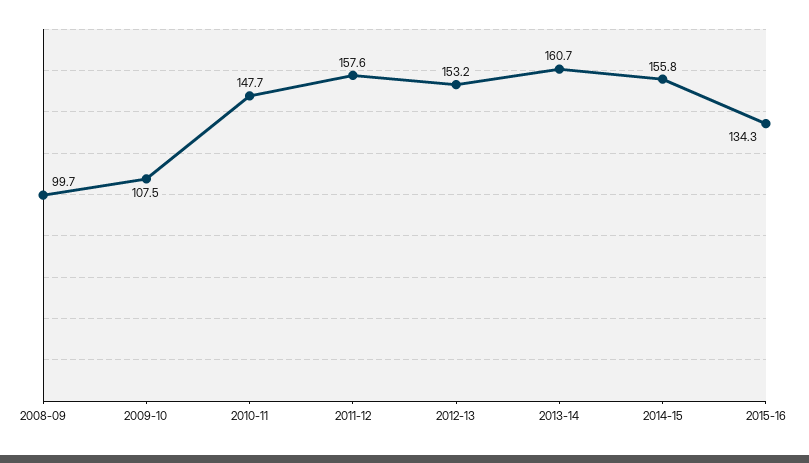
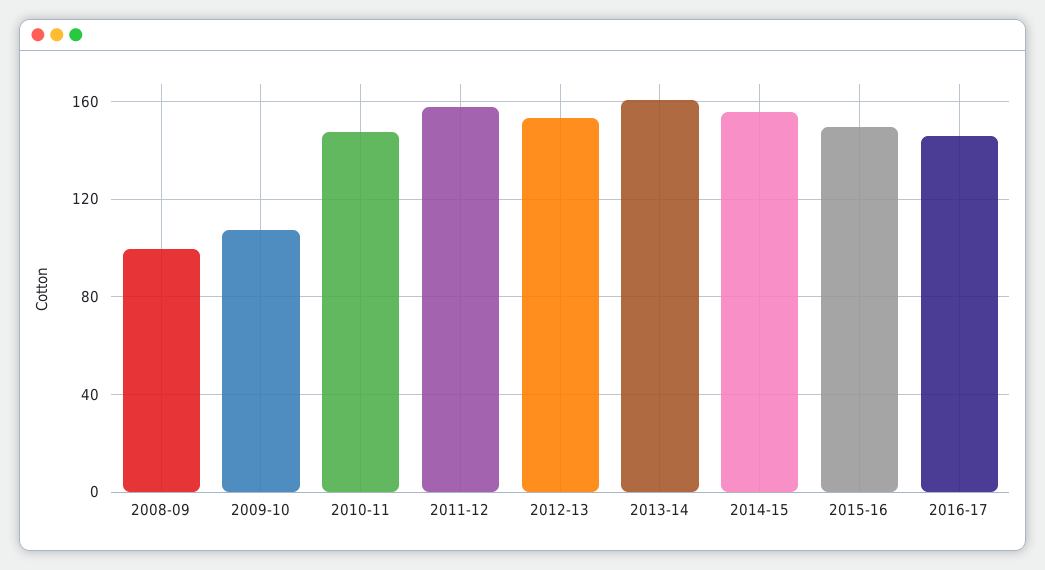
2015-16: 134.3 -> 150
2016-17: none -> 145

